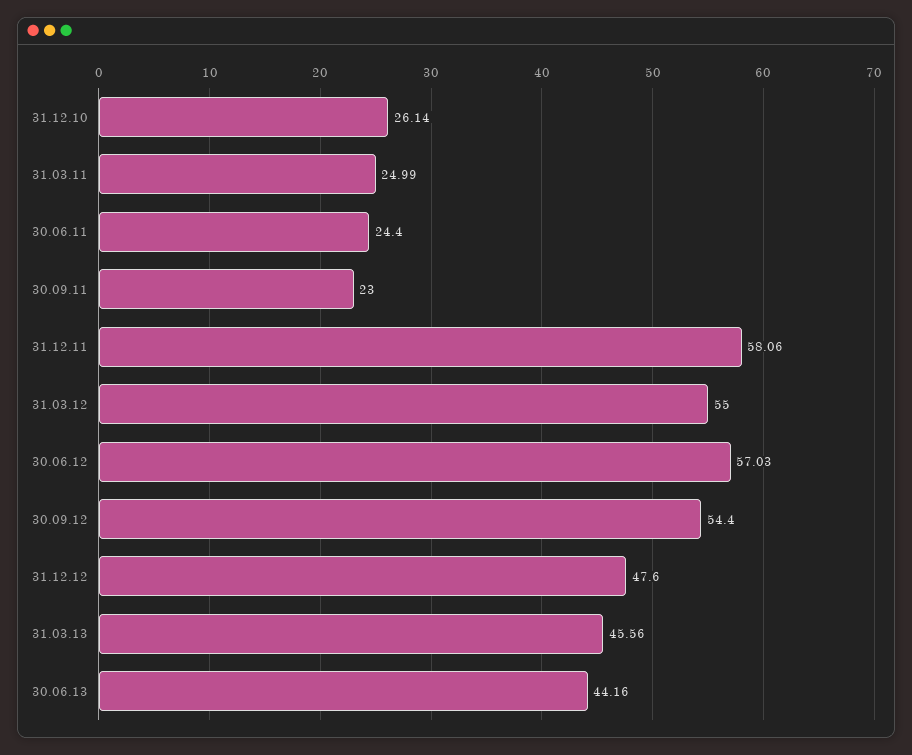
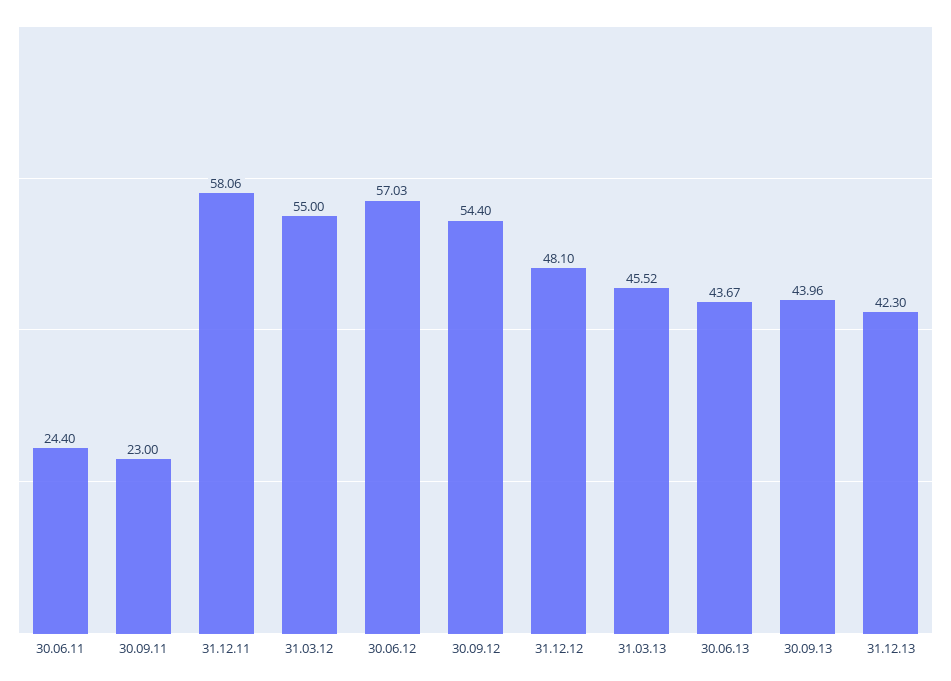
31.12.10: 26.14 -> none
31.03.11: 24.99 -> none
31.12.12: 47.6 -> 48.1
31.03.13: 45.56 -> 45.52
30.06.13: 44.16 -> 43.67
30.09.13: none -> 43.96
31.12.13: none -> 42.3

